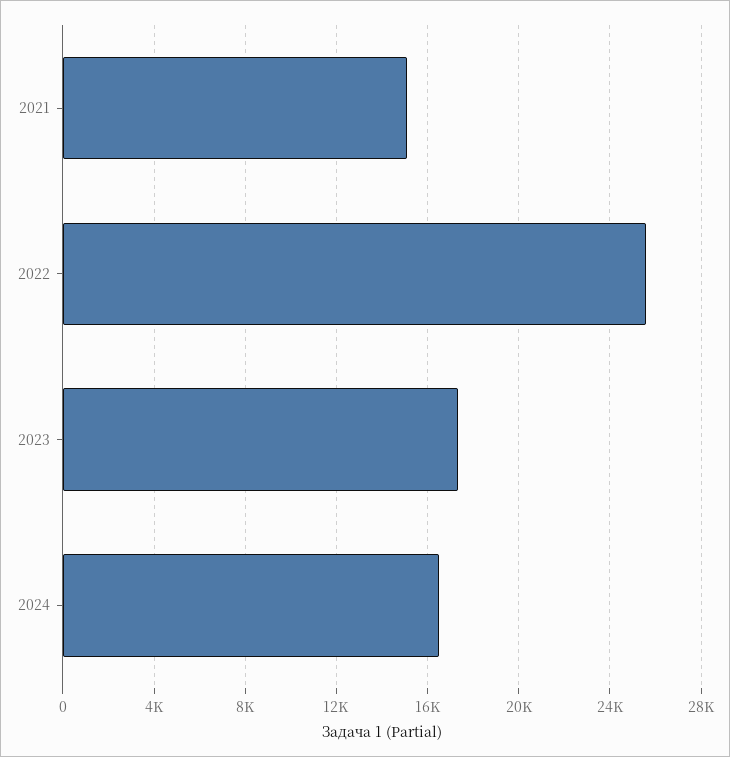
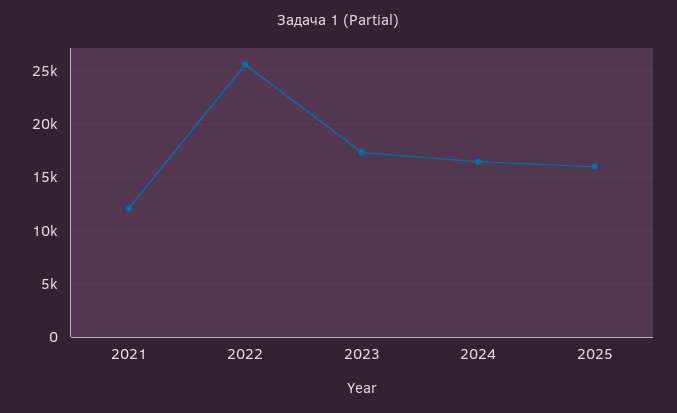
2021: 15000 -> 12000
2025: none -> 16000

